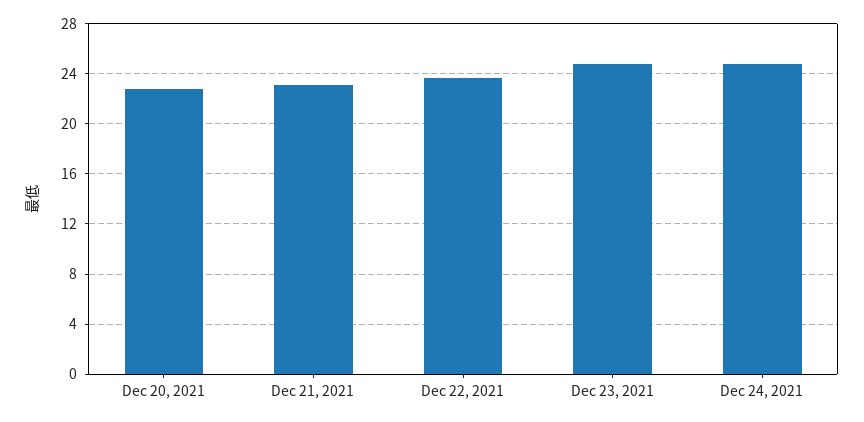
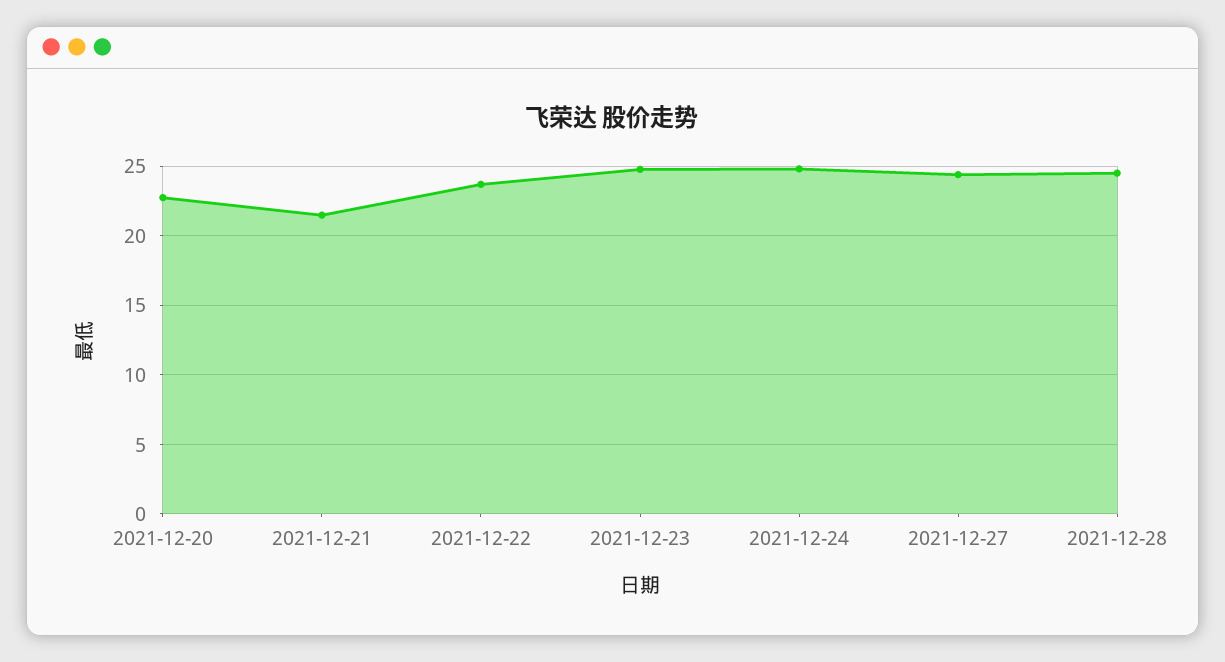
Dec 21, 2021: 23 -> 21.5
2021-12-27: none -> 24.5
2021-12-28: none -> 24.5

